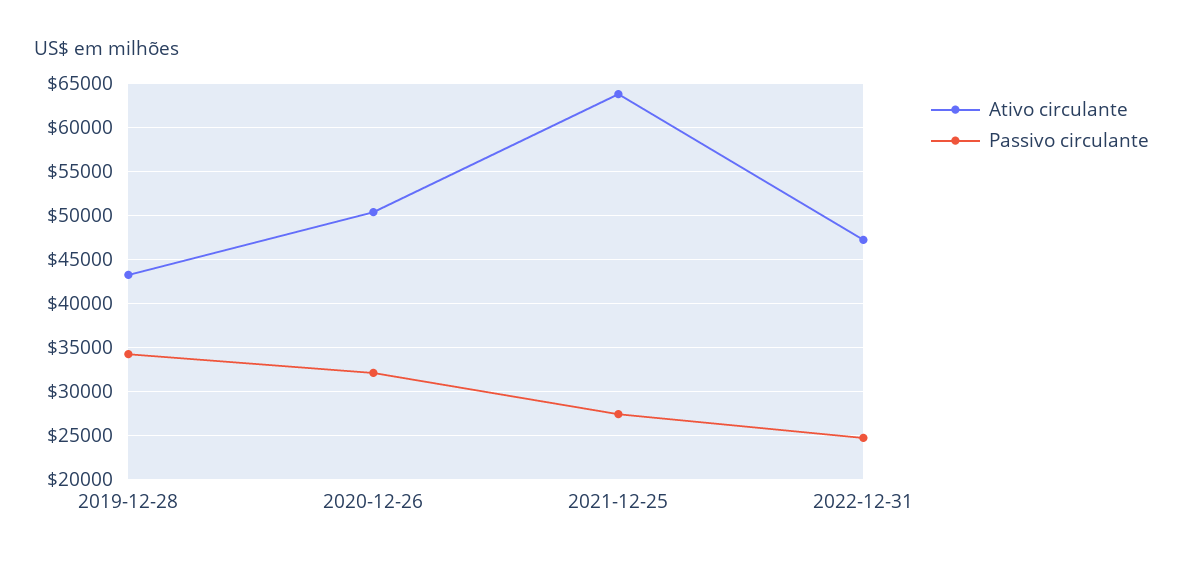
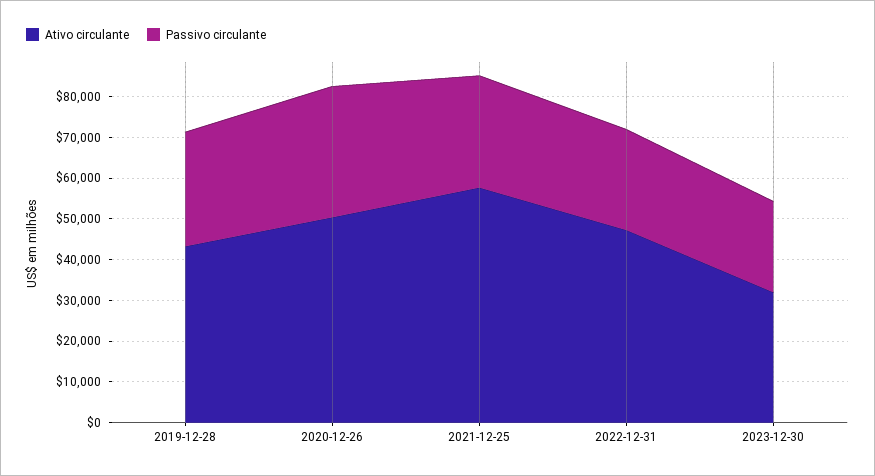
Passivo circulante, 2019-12-28: 34000 -> 28000
Ativo circulante, 2021-12-25: 64000 -> 58000
Ativo circulante, 2023-12-30: none -> 32000
Passivo circulante, 2023-12-30: none -> 22000

